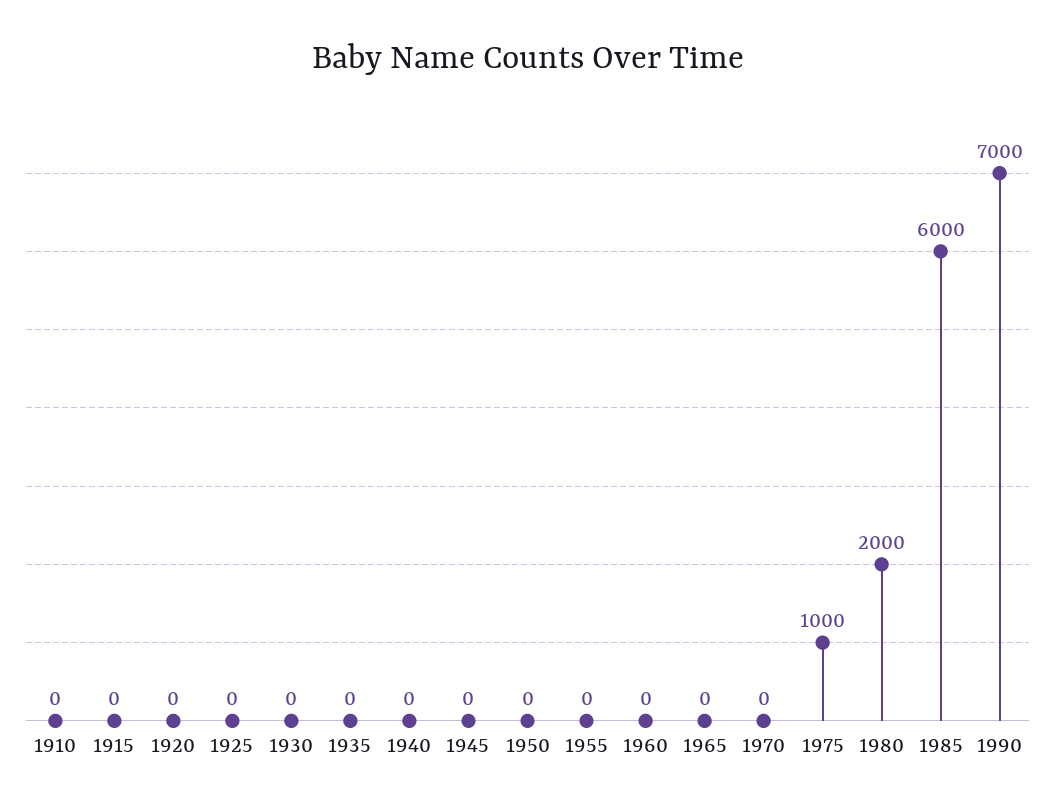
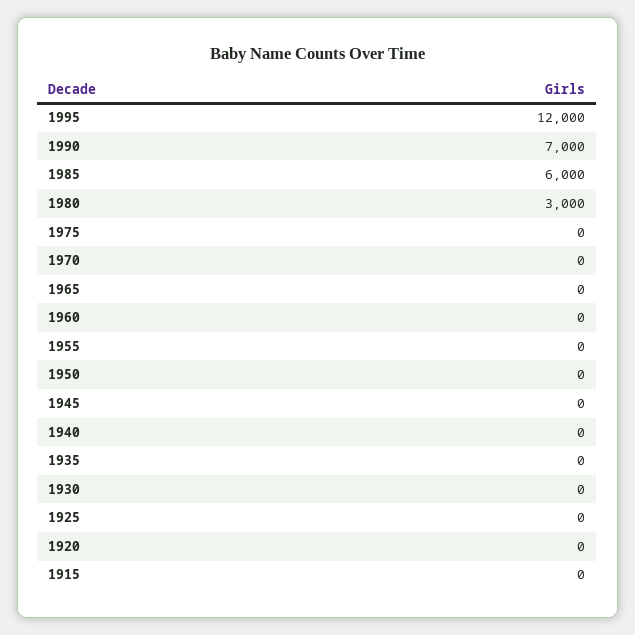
1910: 0 -> none
1975: 1000 -> 0
1980: 2000 -> 3000
1995: none -> 12000

